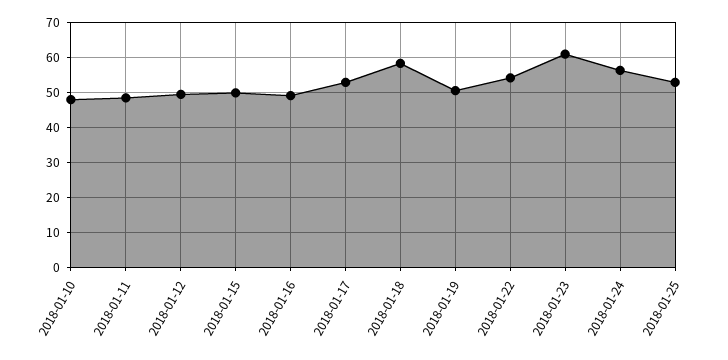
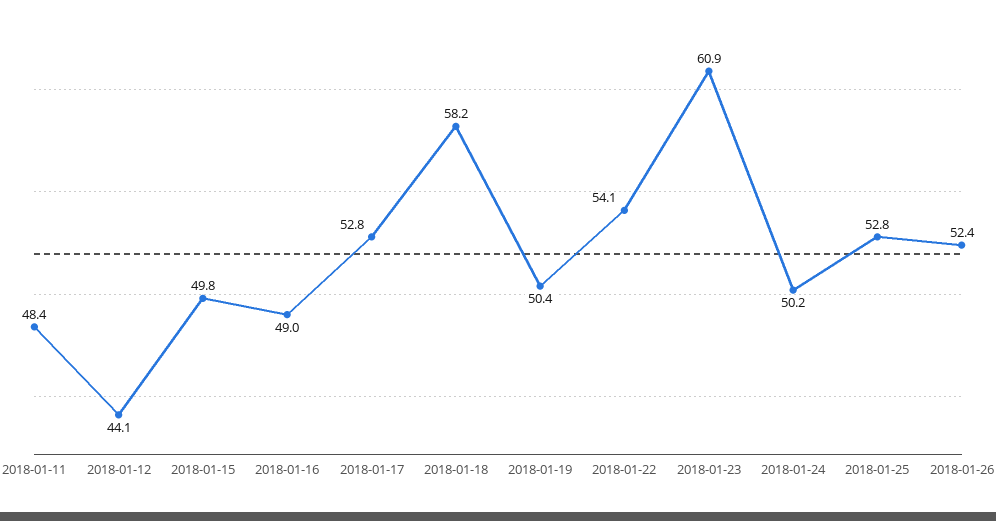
2018-01-10: 48 -> none
2018-01-12: 50 -> 44.1
2018-01-24: 56 -> 50.2
2018-01-26: none -> 52.4

